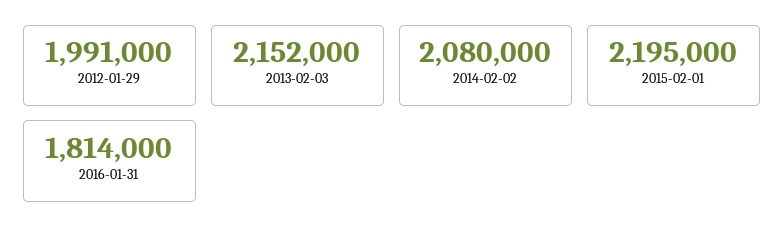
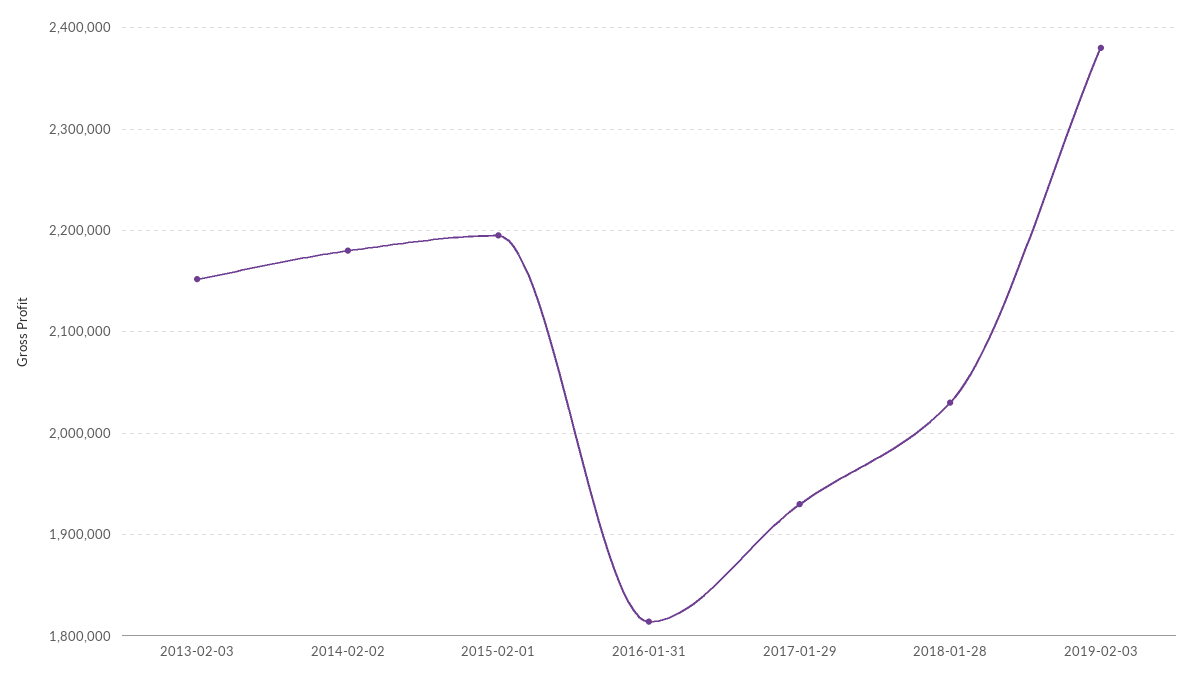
2012-01-29: 1991000 -> none
2014-02-02: 2080000 -> 2180000
2017-01-29: none -> 1930000
2018-01-28: none -> 2030000
2019-02-03: none -> 2380000

